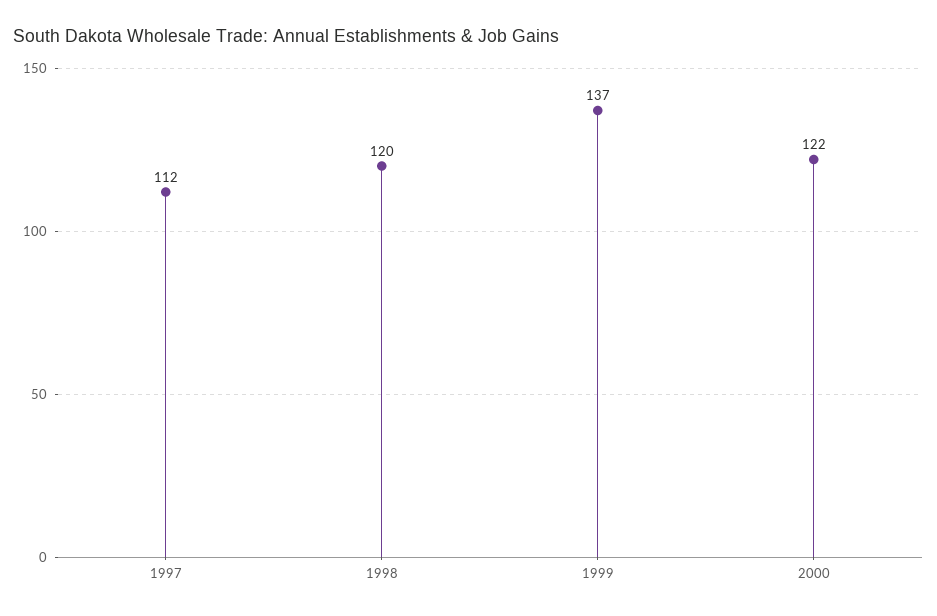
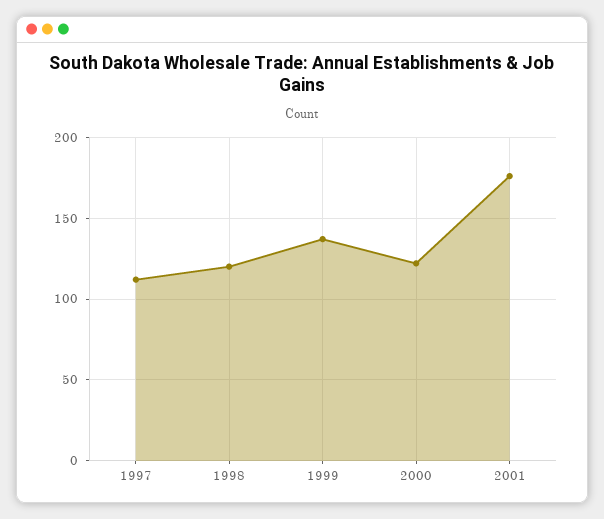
2001: none -> 175

